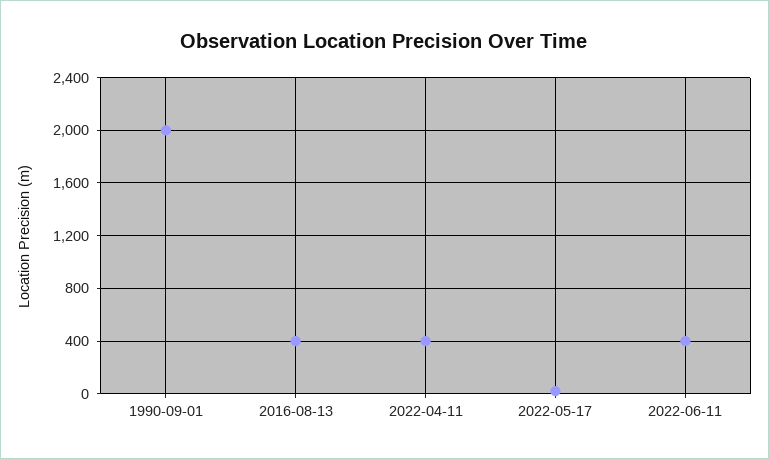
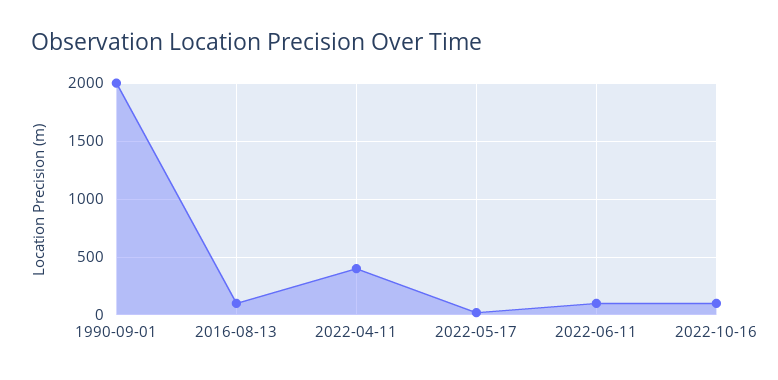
2016-08-13: 400 -> 100
2022-06-11: 400 -> 100
2022-10-16: none -> 100

